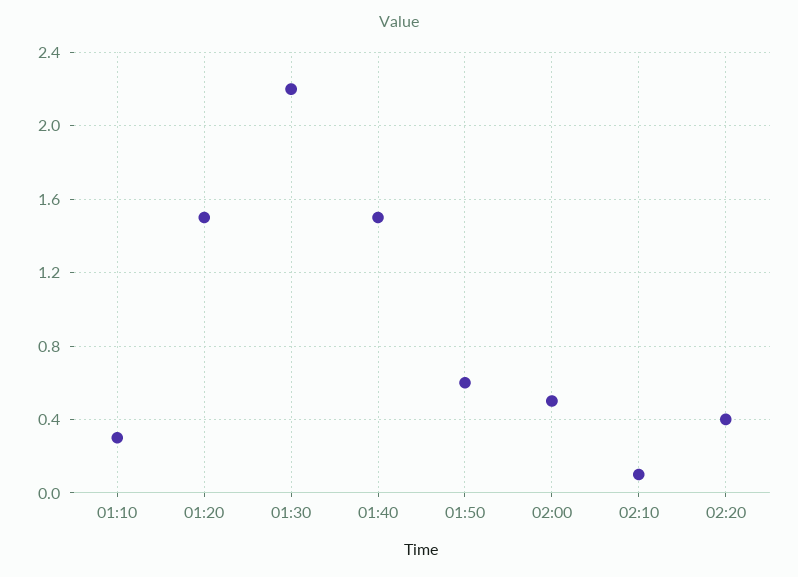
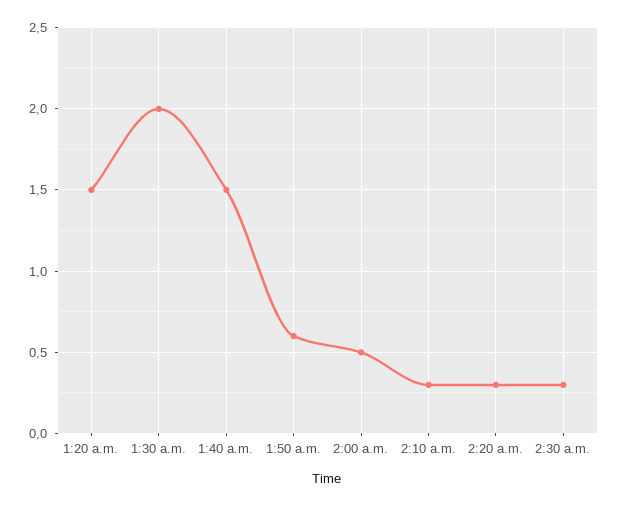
01:10: 0.3 -> none
01:30: 2.2 -> 2
02:10: 0.1 -> 0.3
02:20: 0.4 -> 0.3
2:30 a.m.: none -> 0.3

